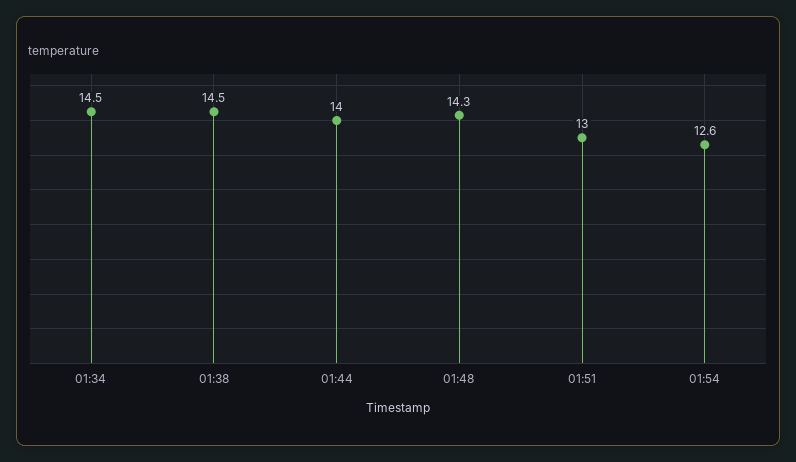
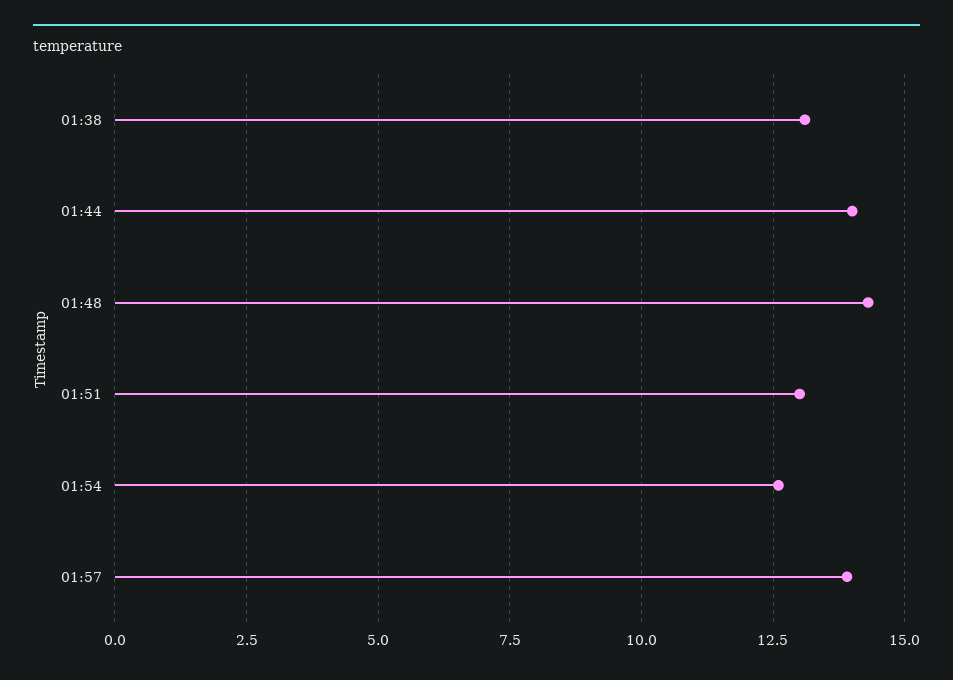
01:34: 14.5 -> none
01:38: 14.5 -> 13
01:57: none -> 14

